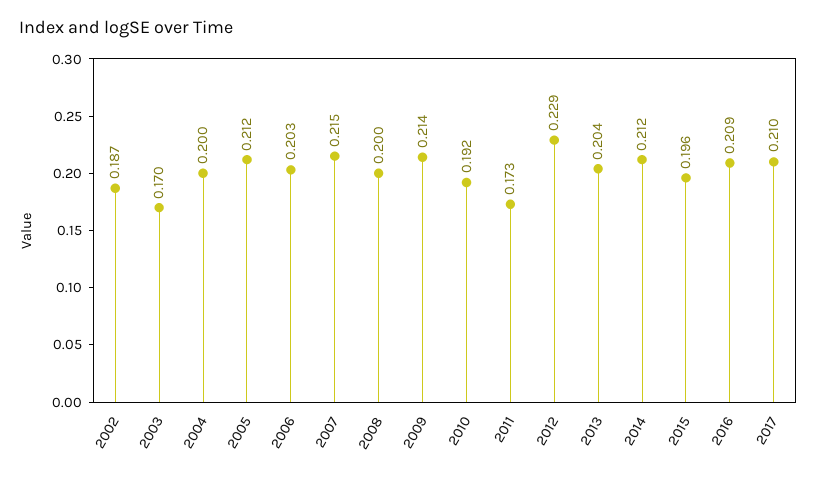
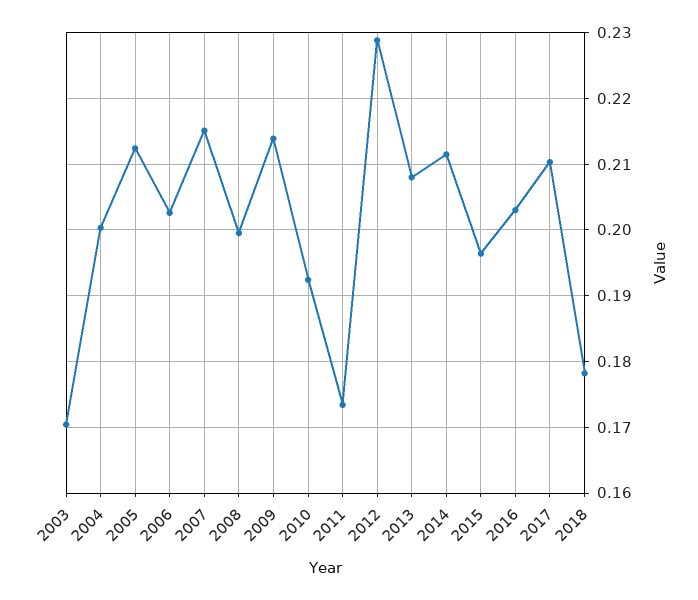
2002: 0.187 -> none
2013: 0.204 -> 0.208
2016: 0.209 -> 0.203
2018: none -> 0.178

